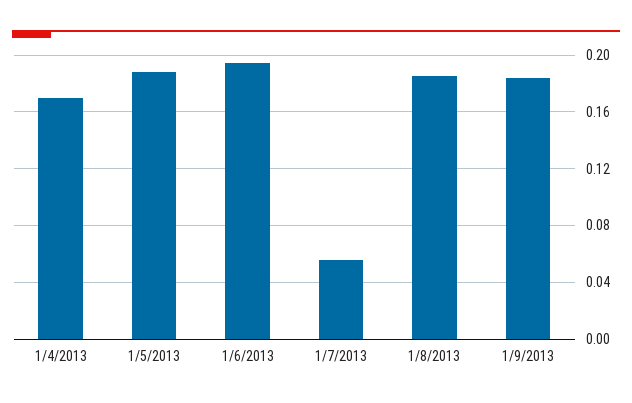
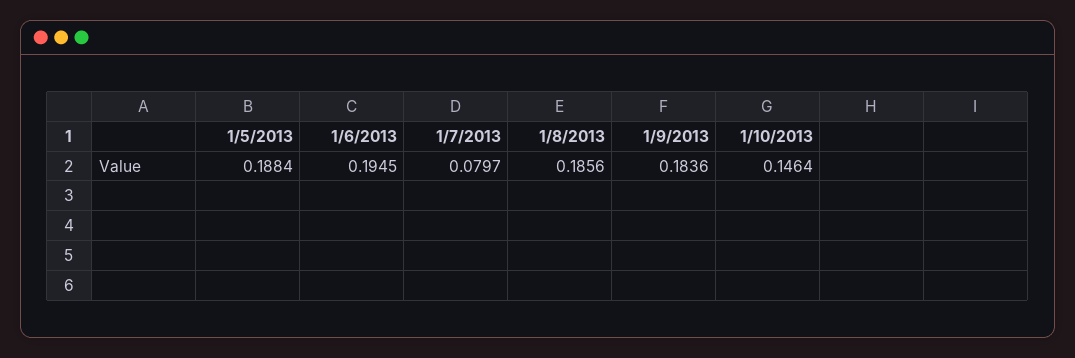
1/4/2013: 0.17 -> none
1/7/2013: 0.055 -> 0.0797
1/10/2013: none -> 0.1464

